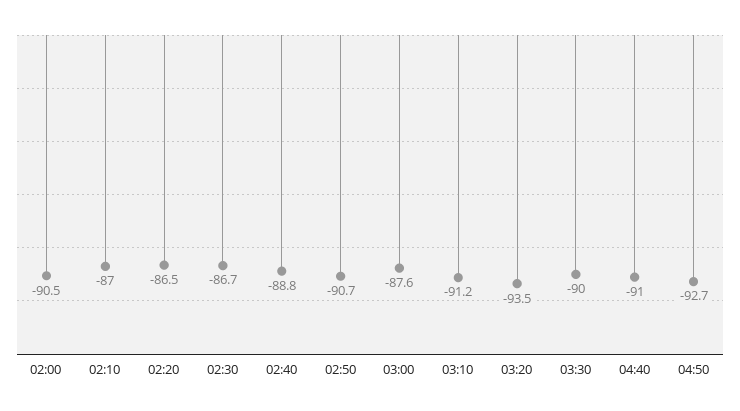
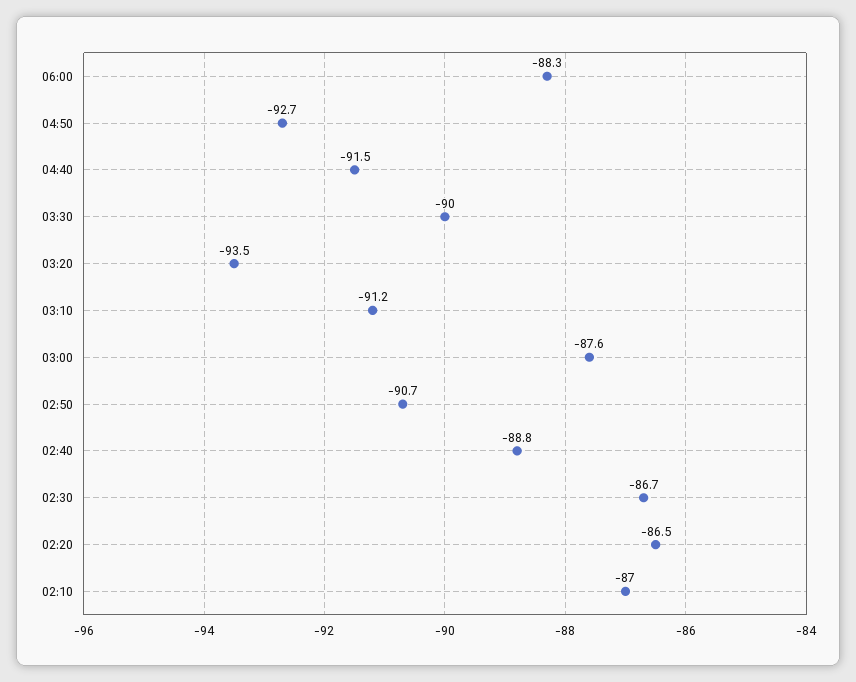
02:00: -90.5 -> none
04:40: -91 -> -91.5
06:00: none -> -88.3

